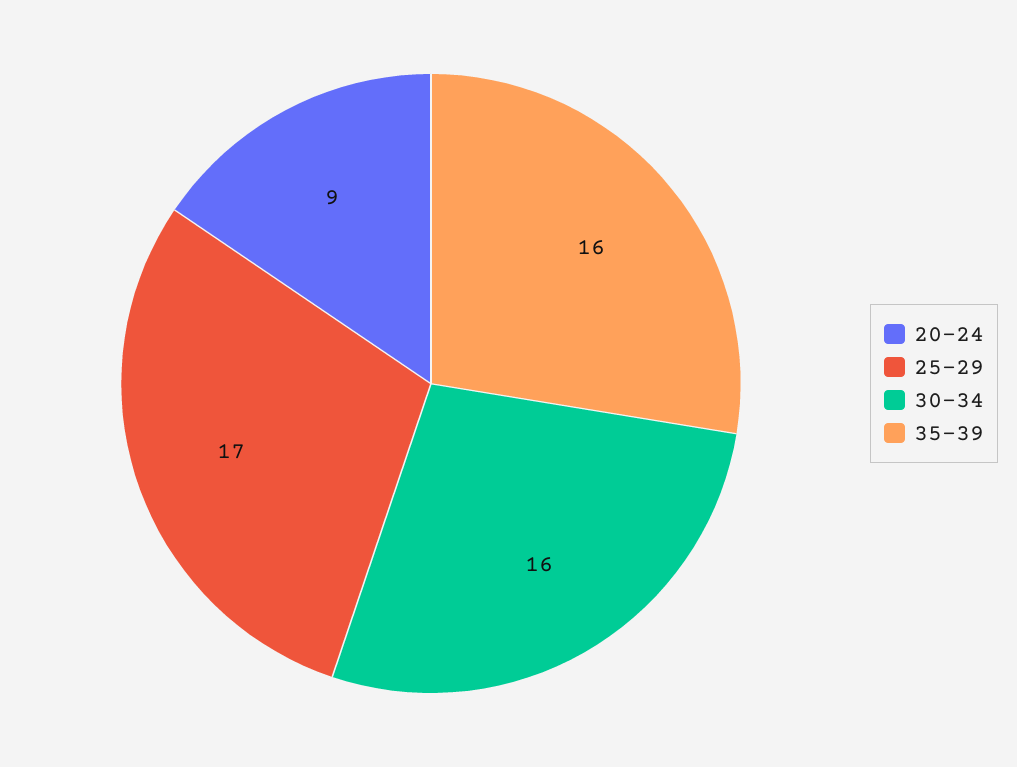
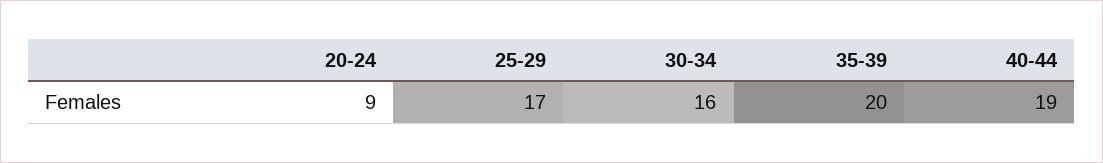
35-39: 16 -> 20
40-44: none -> 19

